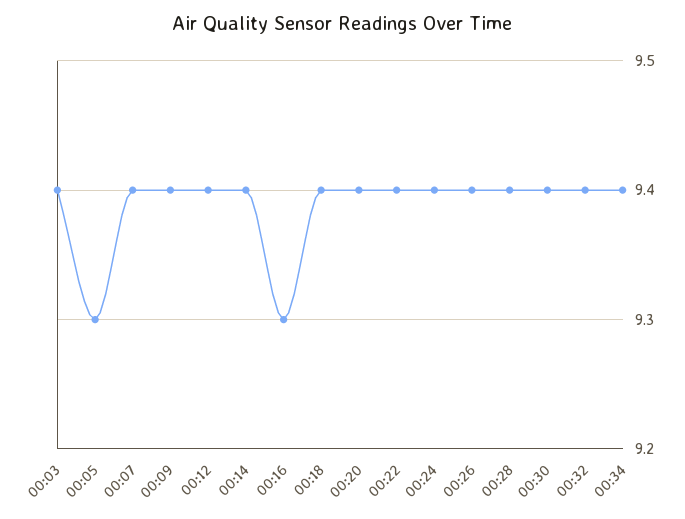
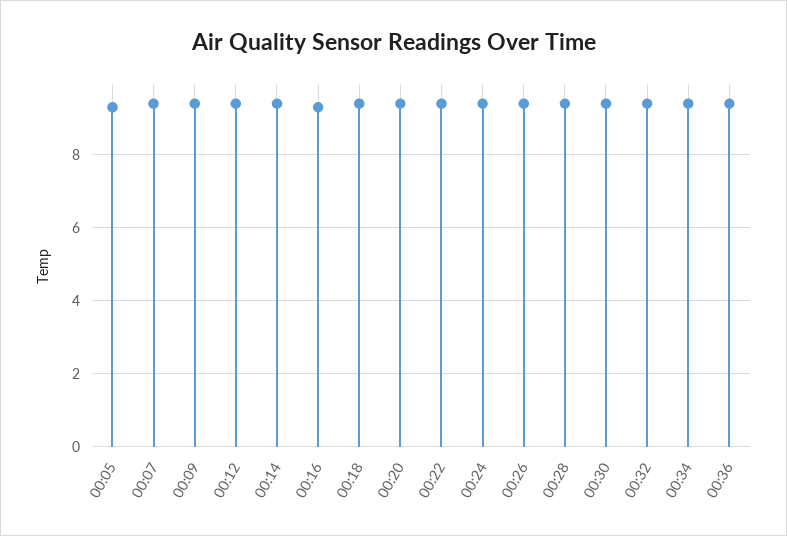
00:03: 9.4 -> none
00:36: none -> 9.5

